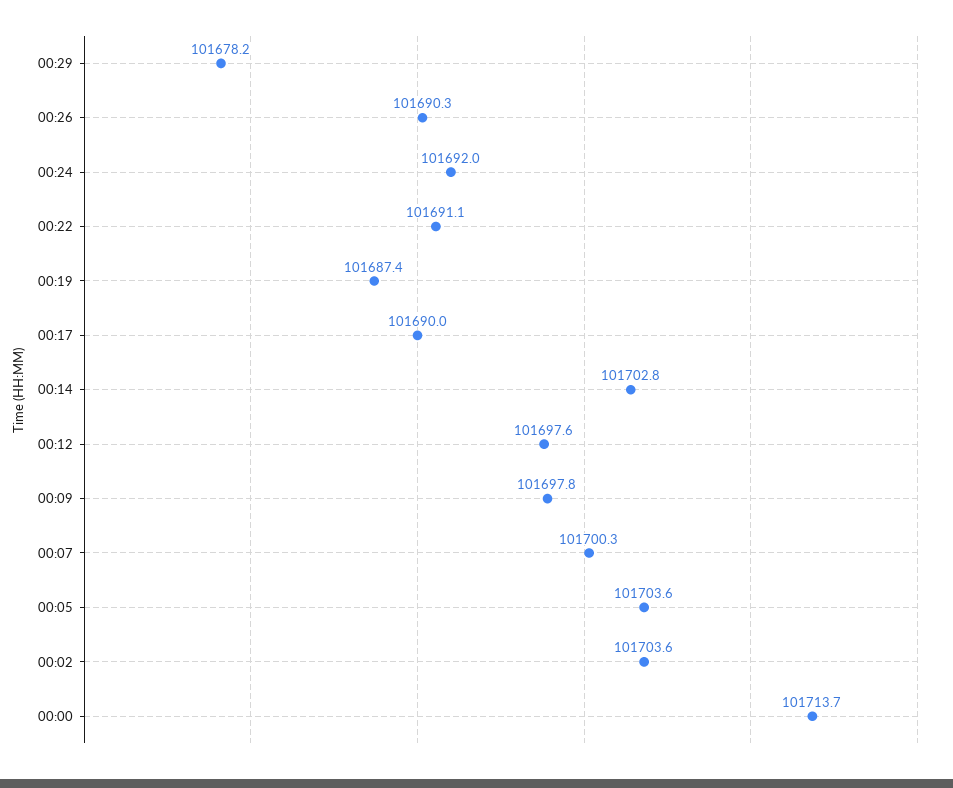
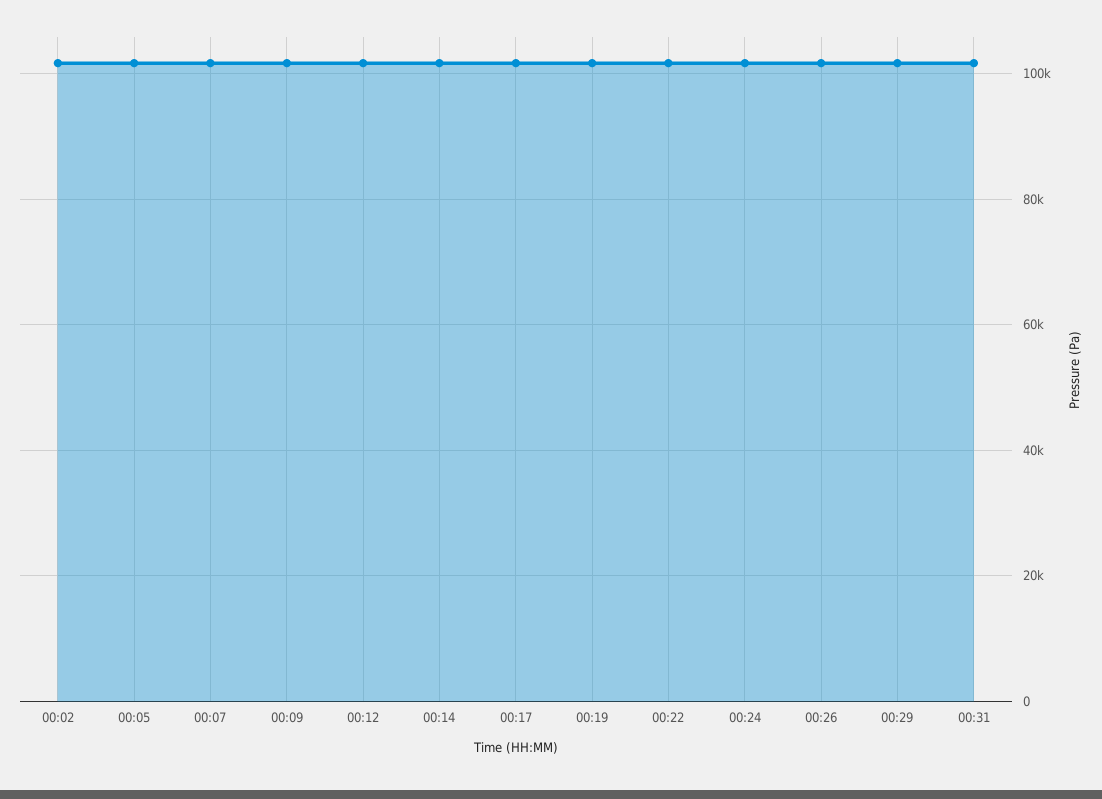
00:00: 101713.7 -> none
00:31: none -> 102000

